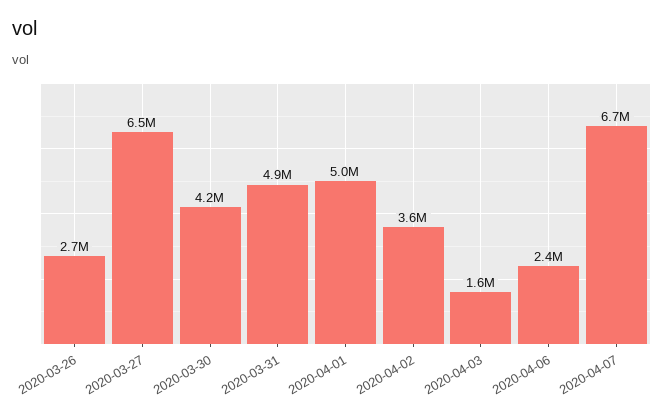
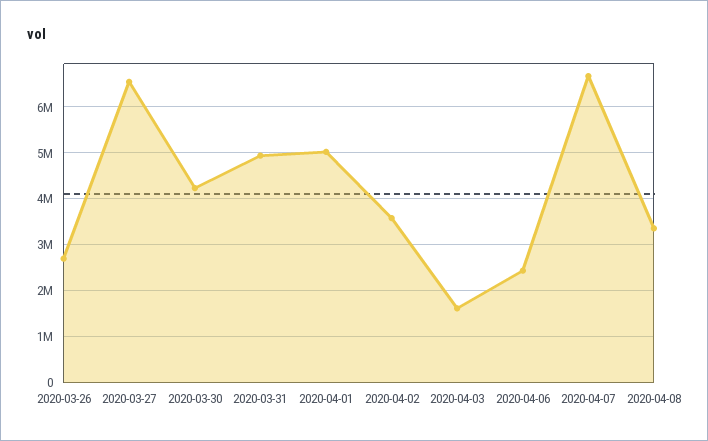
2020-04-08: none -> 3400000

